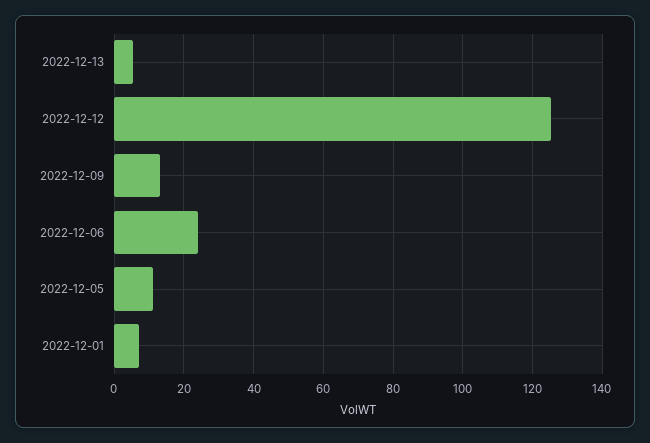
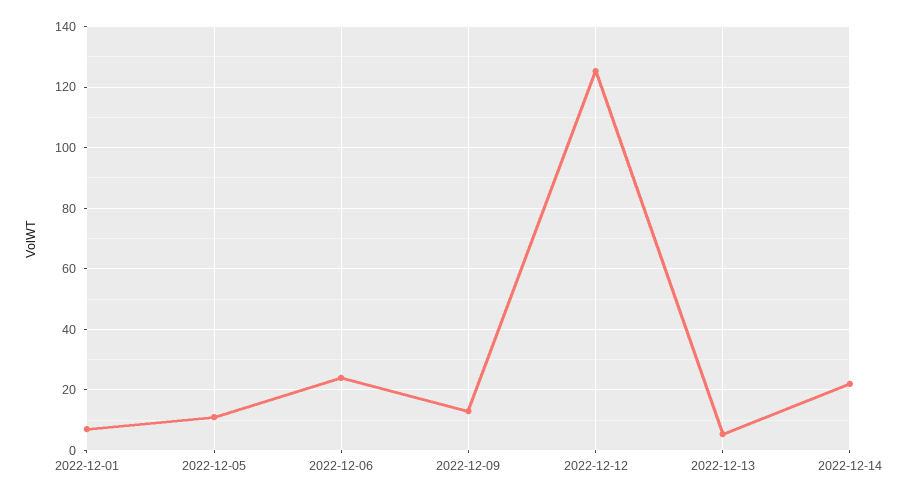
2022-12-14: none -> 22

